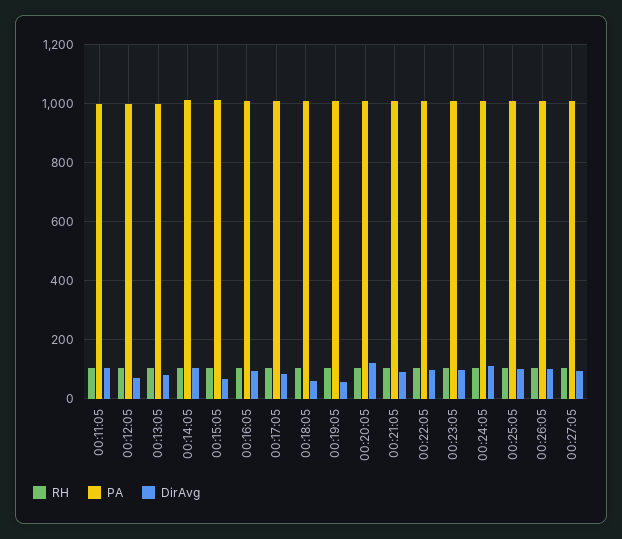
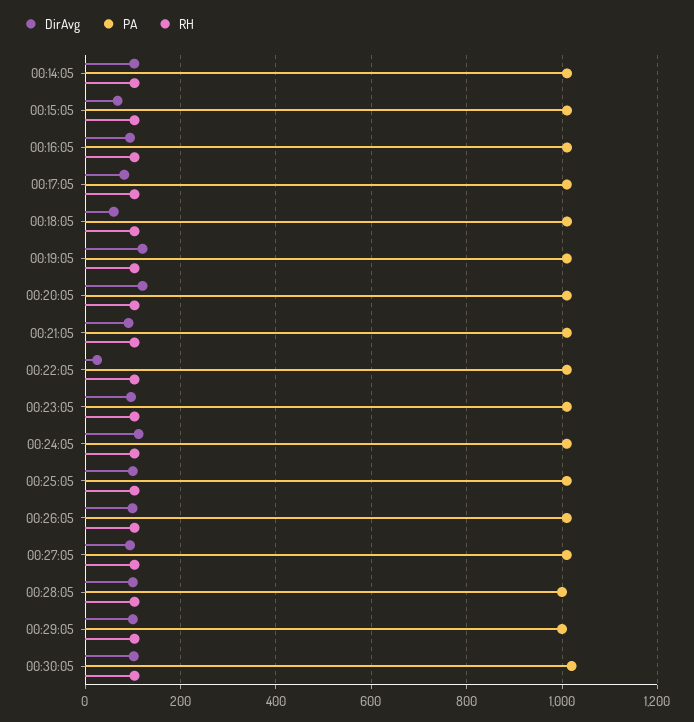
RH, 00:11:05: 100 -> none
PA, 00:11:05: 1000 -> none
DirAvg, 00:11:05: 100 -> none
RH, 00:12:05: 100 -> none
PA, 00:12:05: 1000 -> none
DirAvg, 00:12:05: 75 -> none
RH, 00:13:05: 100 -> none
PA, 00:13:05: 1000 -> none
DirAvg, 00:13:05: 75 -> none
DirAvg, 00:19:05: 50 -> 120
DirAvg, 00:22:05: 100 -> 20
DirAvg, 00:28:05: none -> 100
PA, 00:28:05: none -> 1000
RH, 00:28:05: none -> 100
DirAvg, 00:29:05: none -> 100
PA, 00:29:05: none -> 1000
RH, 00:29:05: none -> 100
DirAvg, 00:30:05: none -> 100
PA, 00:30:05: none -> 1020
RH, 00:30:05: none -> 100

